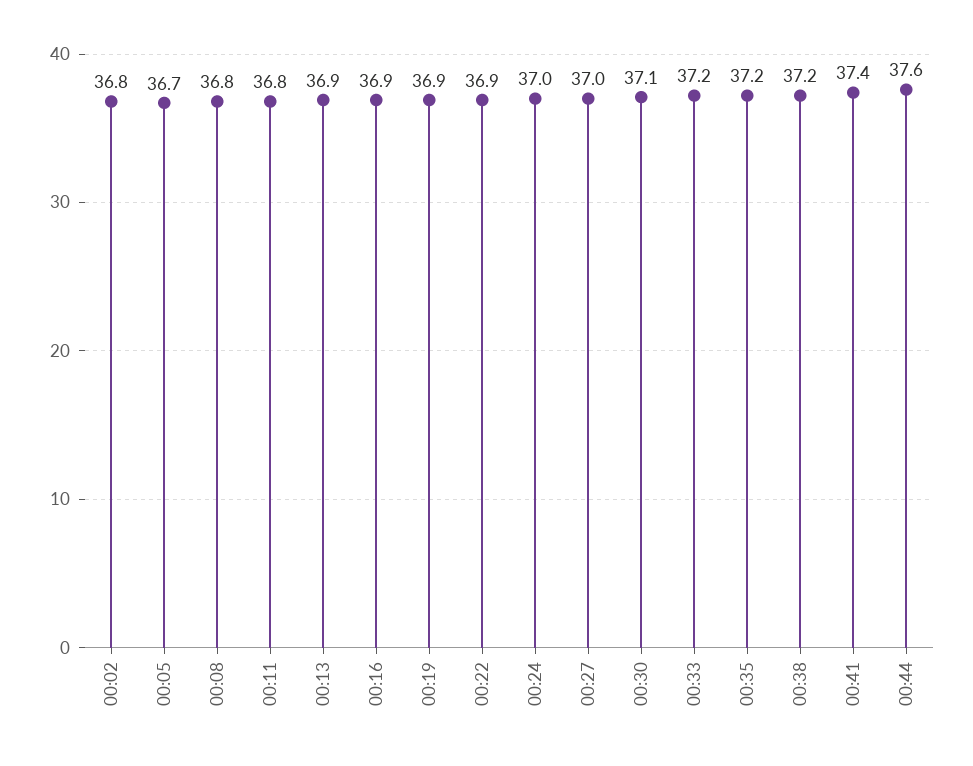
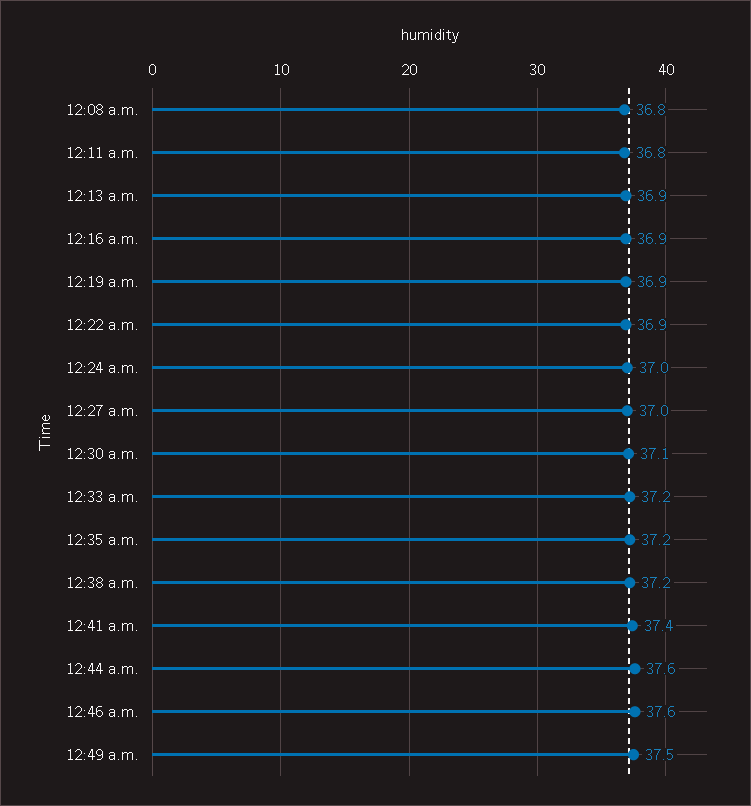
00:02: 36.8 -> none
00:05: 36.7 -> none
12:46 a.m.: none -> 37.6
12:49 a.m.: none -> 37.5

